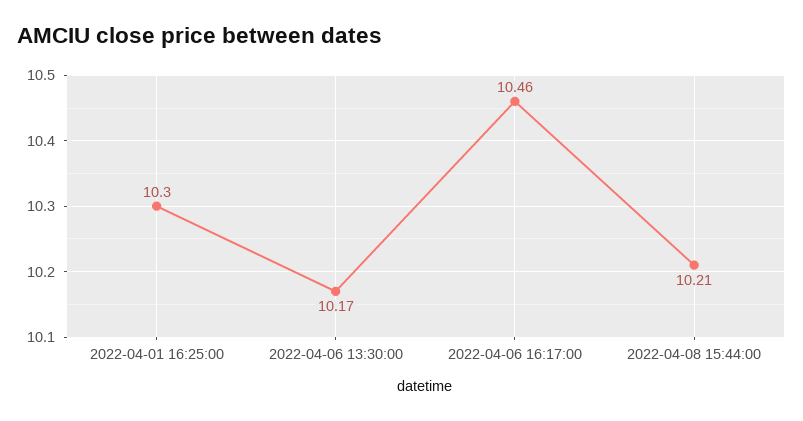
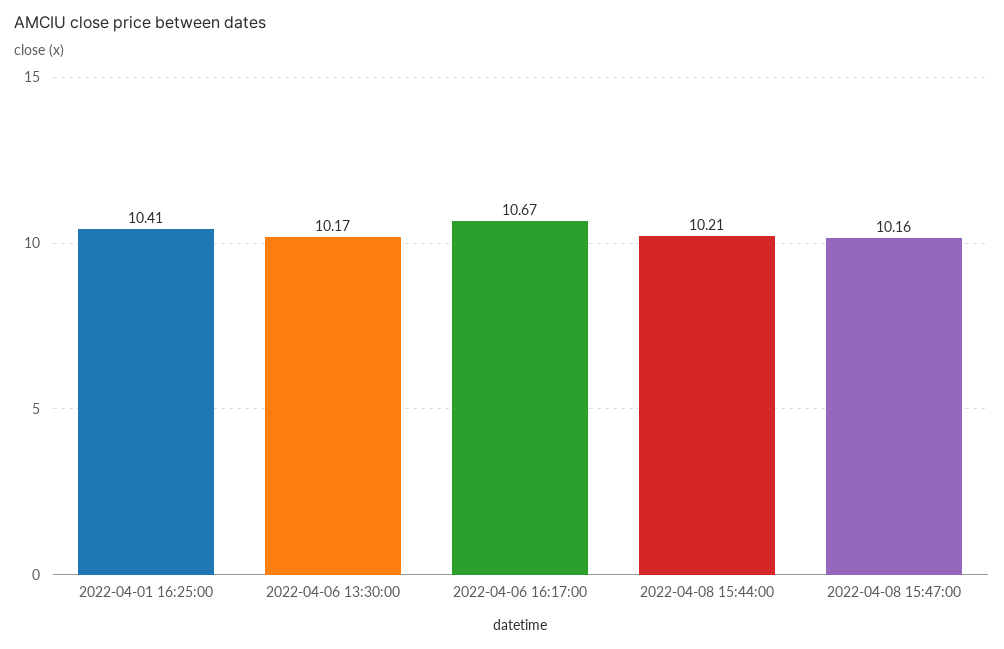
2022-04-01 16:25:00: 10.3 -> 10.41
2022-04-06 16:17:00: 10.46 -> 10.67
2022-04-08 15:47:00: none -> 10.16

